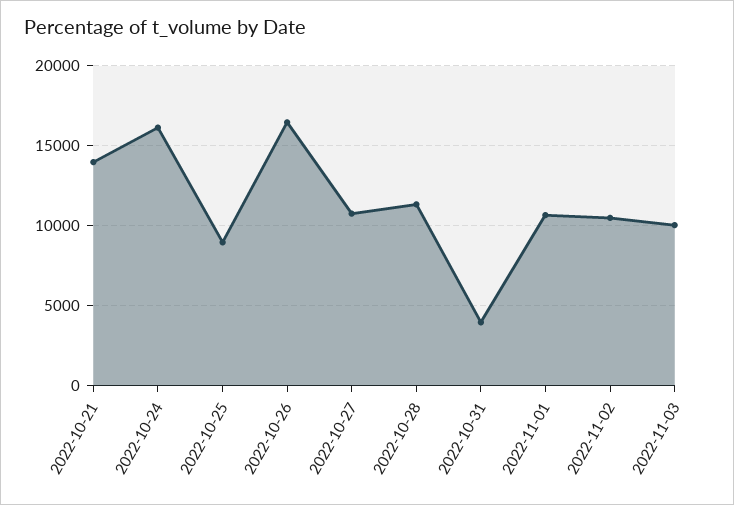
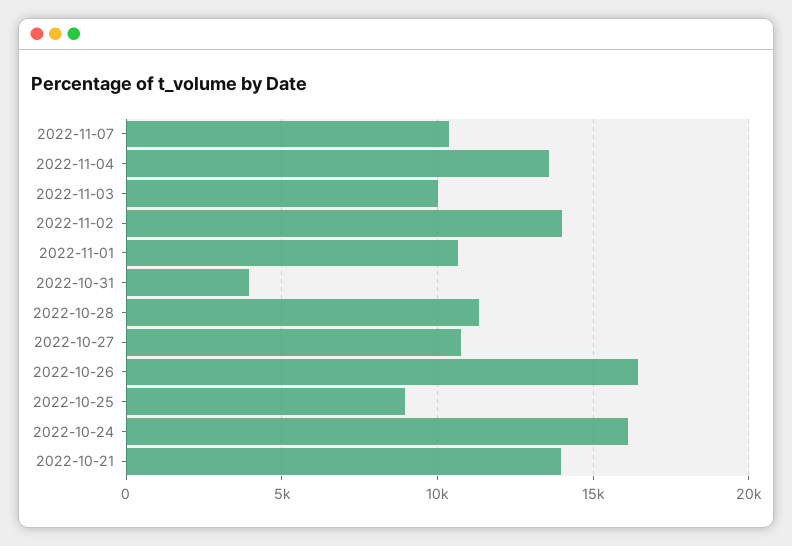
2022-11-02: 10500 -> 14000
2022-11-07: none -> 10500
2022-11-04: none -> 13500

